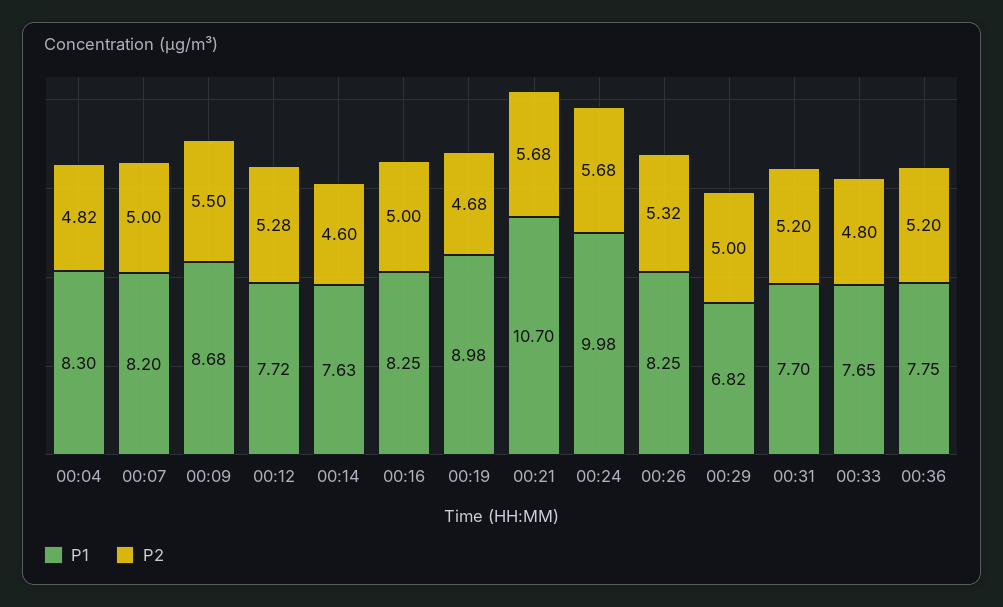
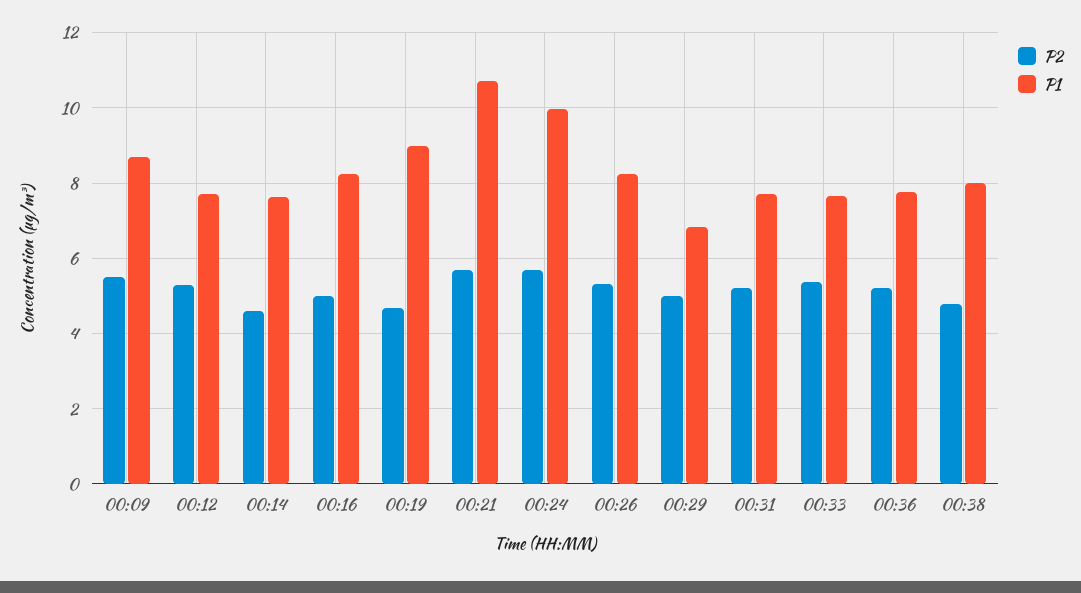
P1, 00:04: 8.3 -> none
P2, 00:04: 4.82 -> none
P1, 00:07: 8.2 -> none
P2, 00:07: 5 -> none
P2, 00:33: 4.8 -> 5.4
P2, 00:38: none -> 4.8
P1, 00:38: none -> 8

